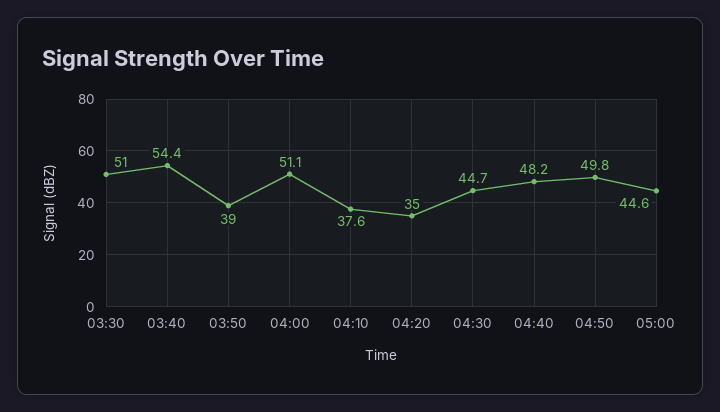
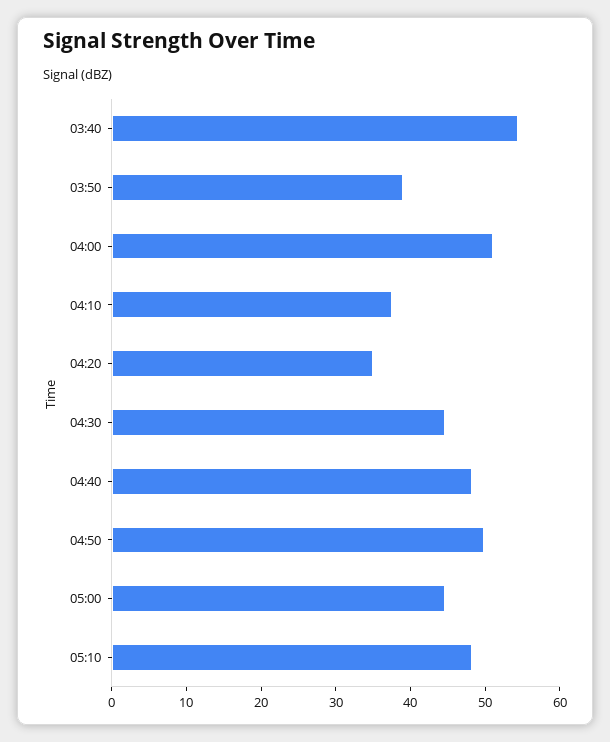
03:30: 51 -> none
05:10: none -> 48

